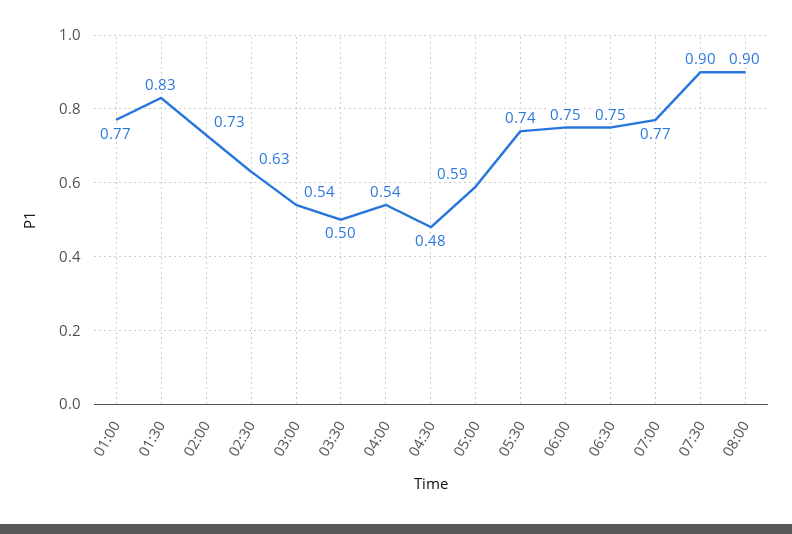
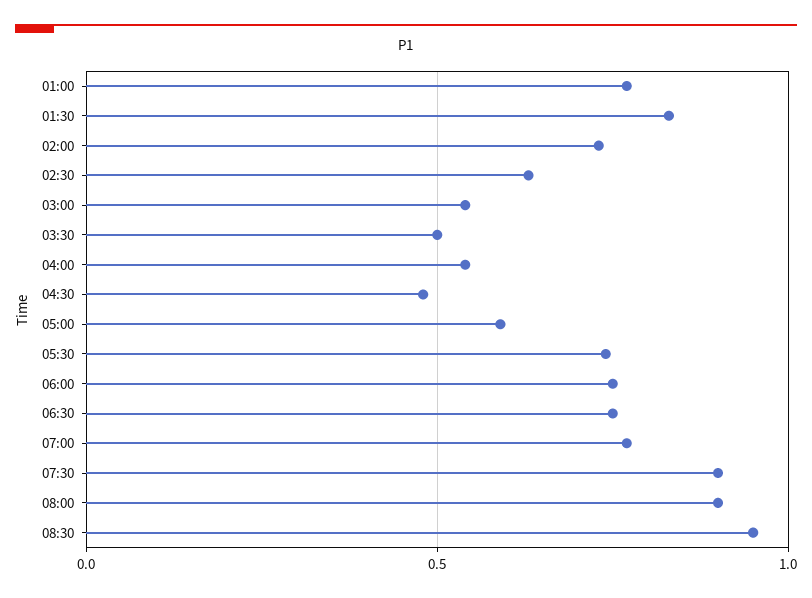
08:30: none -> 0.95

